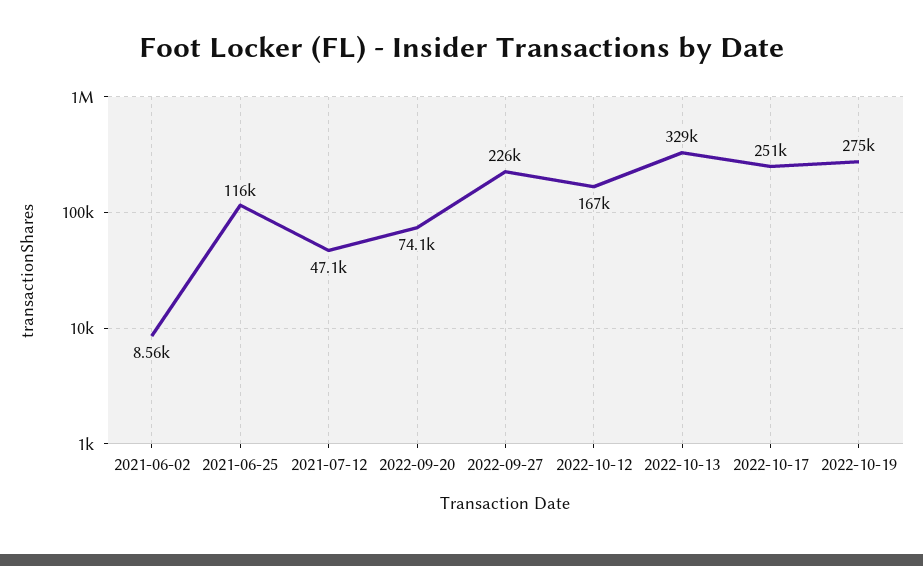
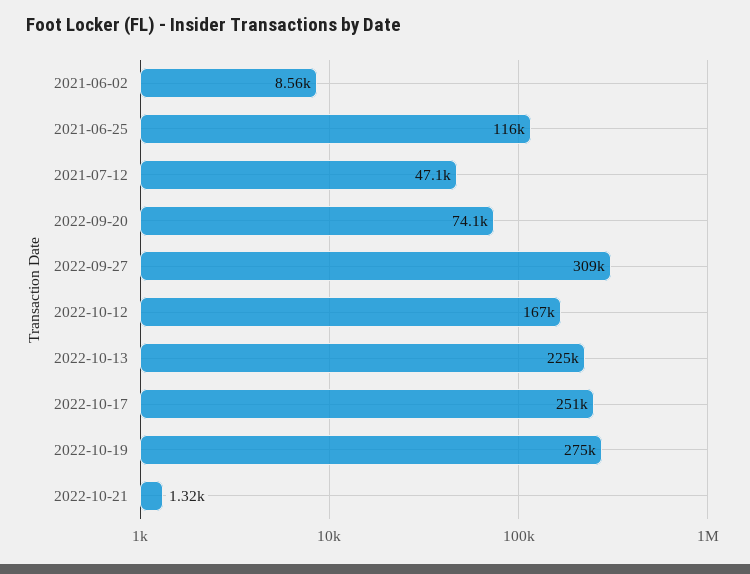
2022-09-27: 226000 -> 309000
2022-10-13: 329000 -> 225000
2022-10-21: none -> 1320

